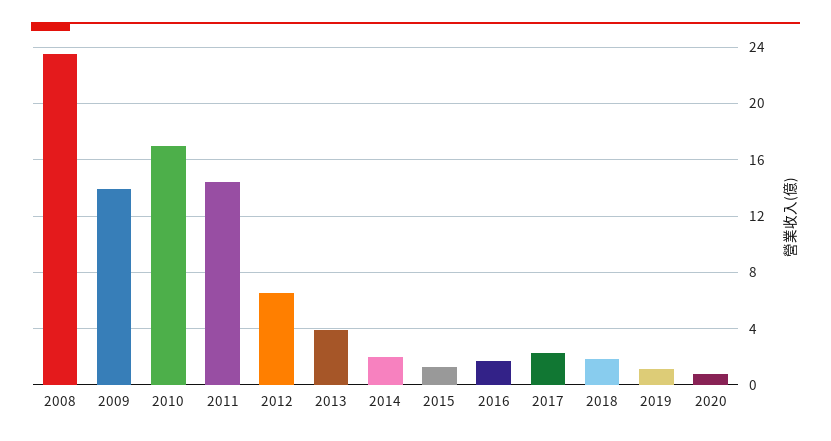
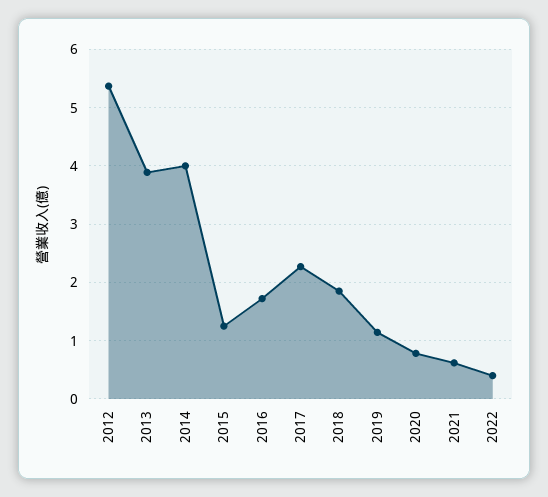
2008: 23.5 -> none
2009: 14 -> none
2010: 17 -> none
2011: 14.5 -> none
2012: 6.5 -> 5.4
2014: 2 -> 4
2021: none -> 0.6
2022: none -> 0.4

